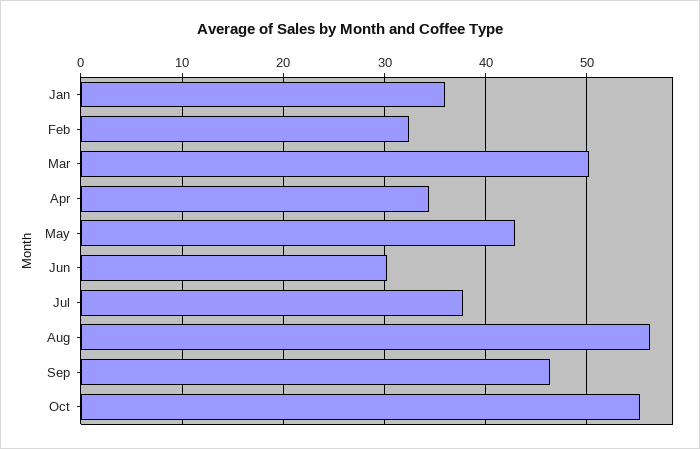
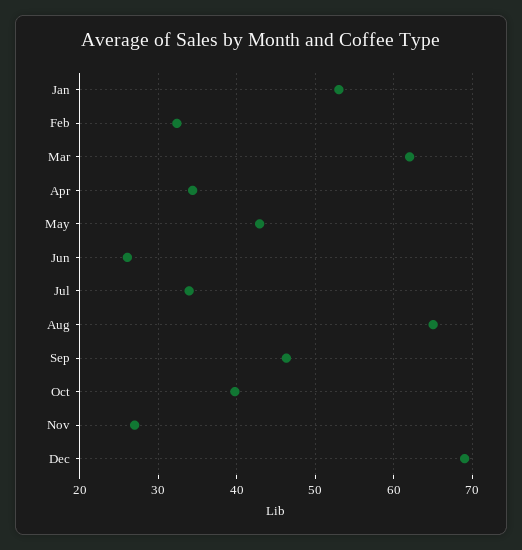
Jan: 36 -> 53
Mar: 50 -> 62
Jun: 30 -> 26
Jul: 38 -> 34
Aug: 56 -> 65
Oct: 55 -> 40
Nov: none -> 27
Dec: none -> 69

